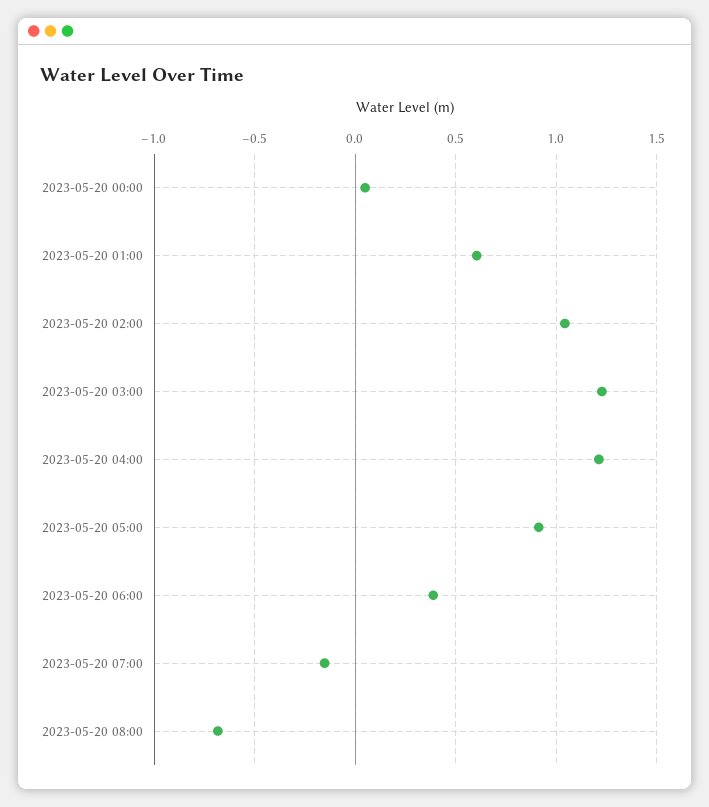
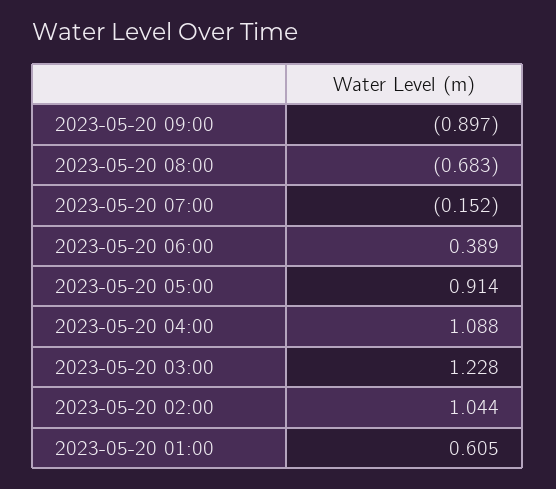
2023-05-20 00:00: 0.05 -> none
2023-05-20 04:00: 1.2 -> 1.088
2023-05-20 09:00: none -> -0.897

